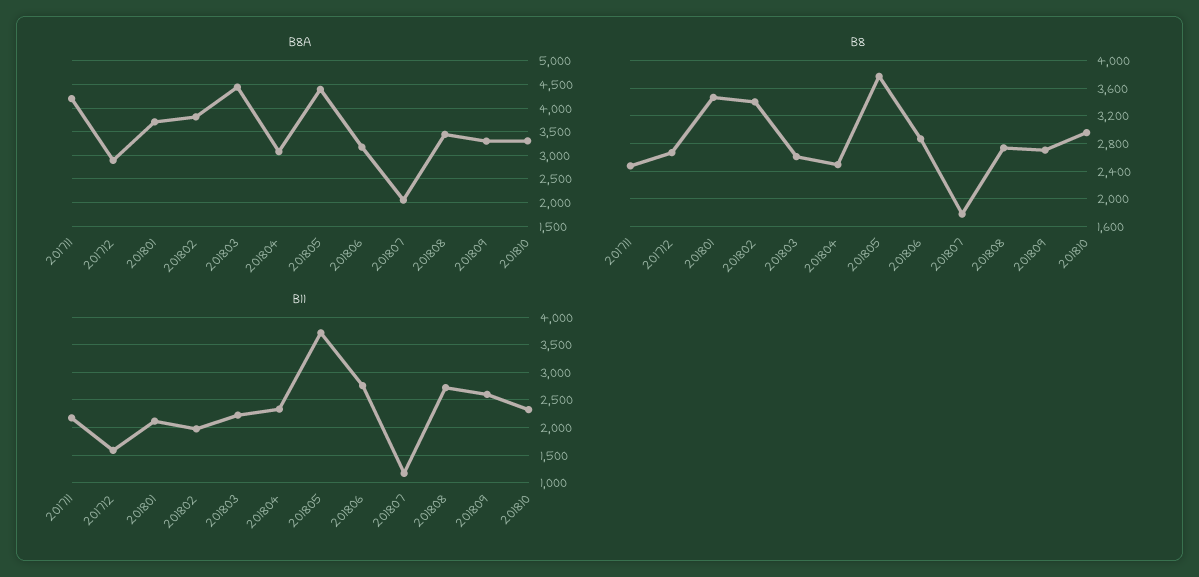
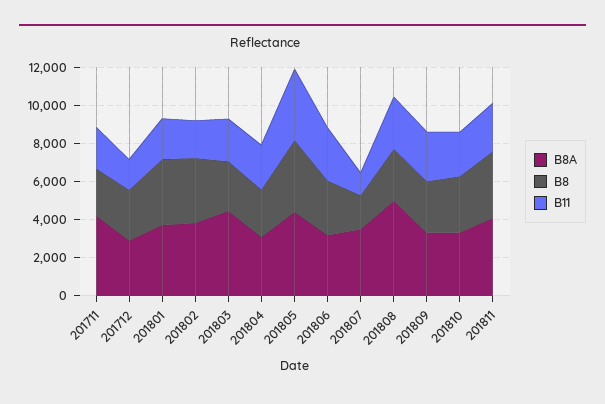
B8A, 201807: 2000 -> 3500
B8A, 201808: 3500 -> 5000
B8A, 201811: none -> 4000
B8, 201811: none -> 3500
B11, 201811: none -> 2500

